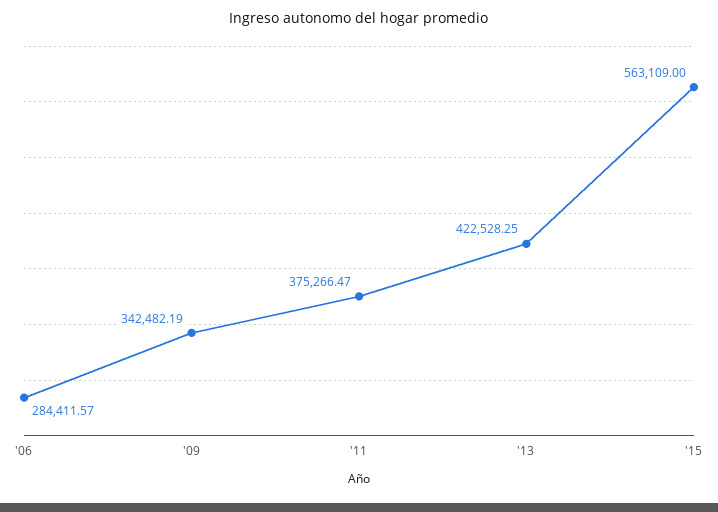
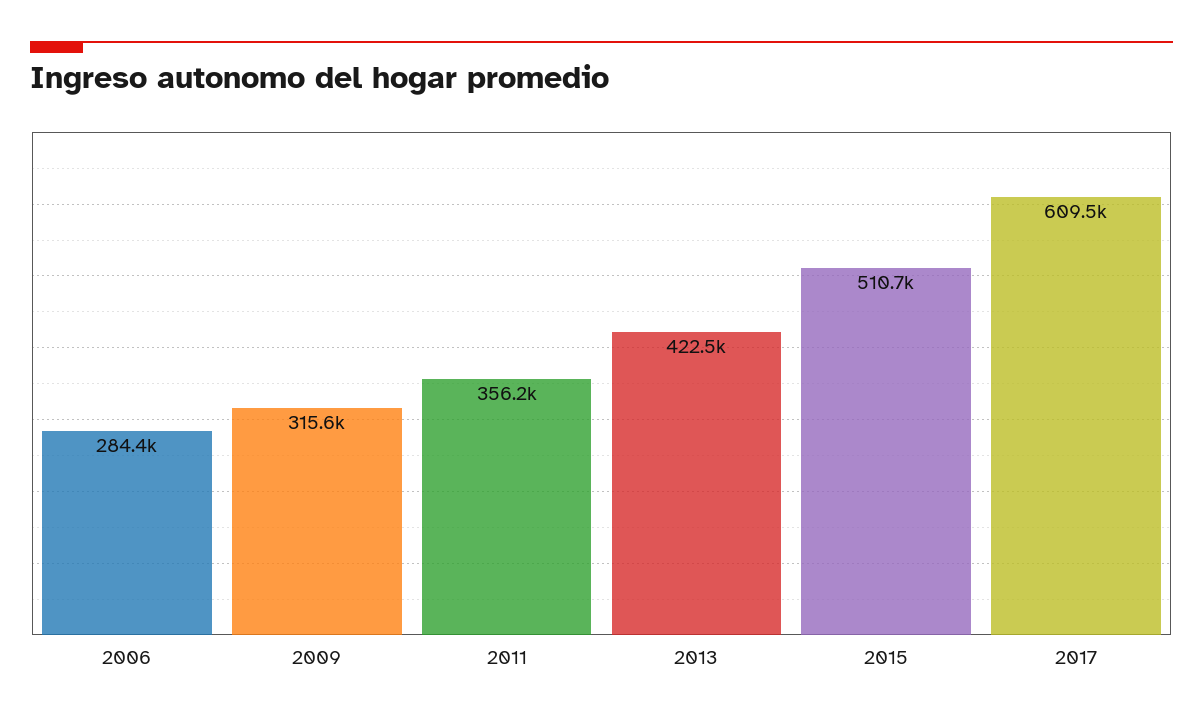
'09: 342482.19 -> 315600
'11: 375266.47 -> 356200
'15: 563109 -> 510700
2017: none -> 609500

